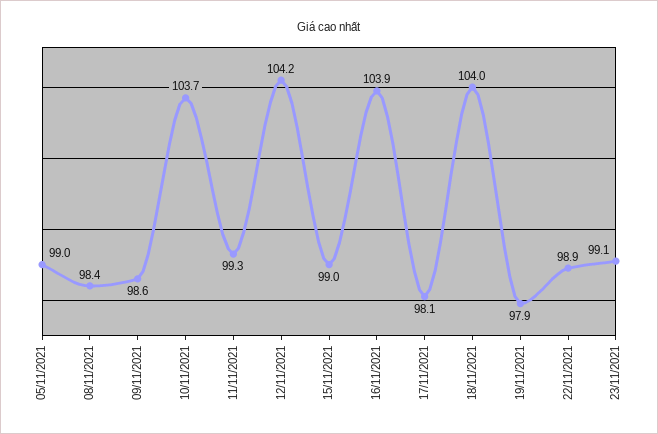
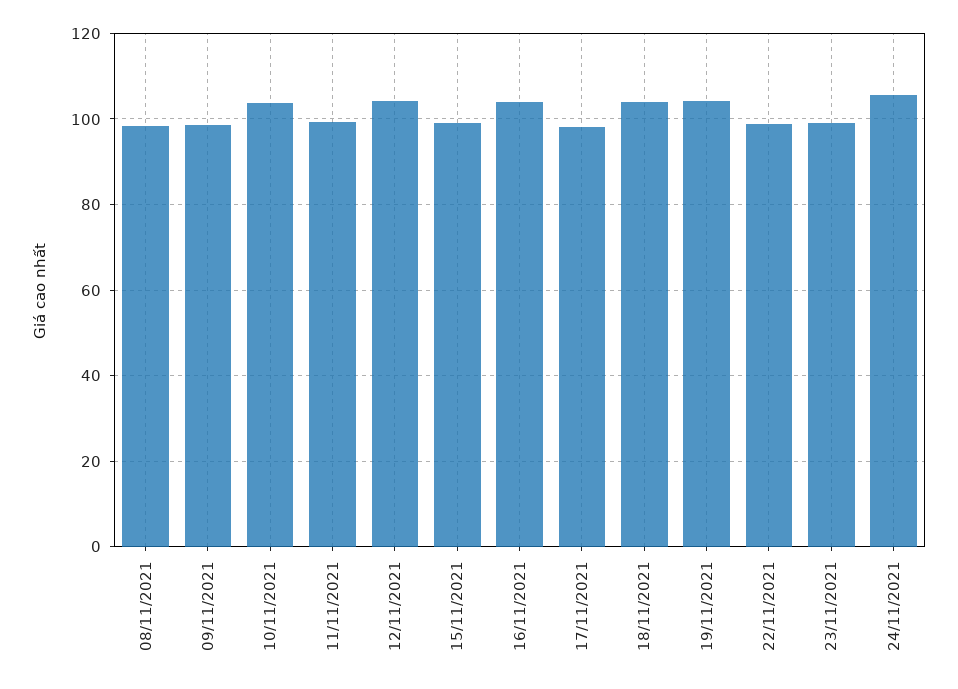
05/11/2021: 99 -> none
19/11/2021: 97.9 -> 104
24/11/2021: none -> 106

